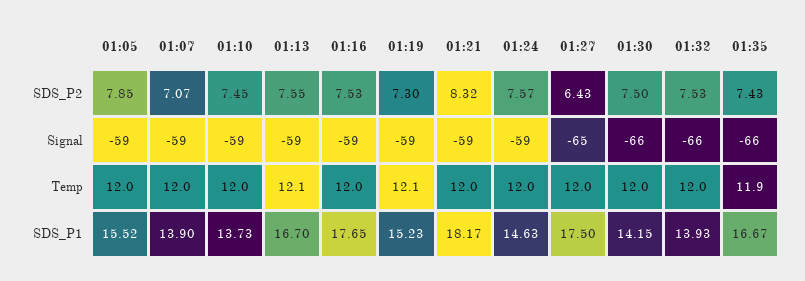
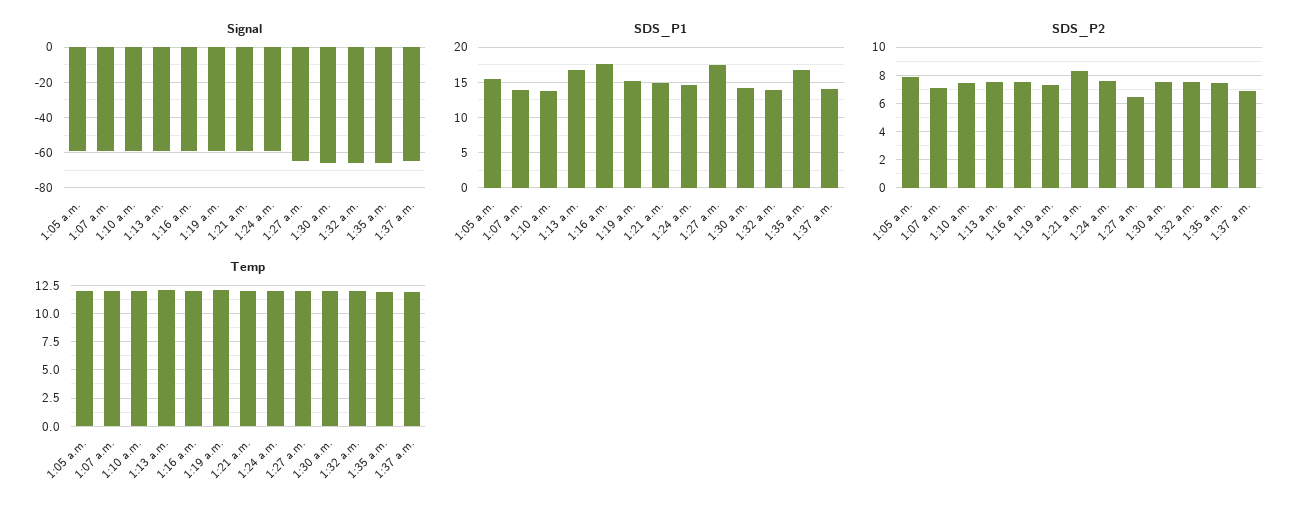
SDS_P1, 01:21: 18.17 -> 15
Signal, 1:37 a.m.: none -> -65
SDS_P1, 1:37 a.m.: none -> 14
SDS_P2, 1:37 a.m.: none -> 7
Temp, 1:37 a.m.: none -> 12.5

